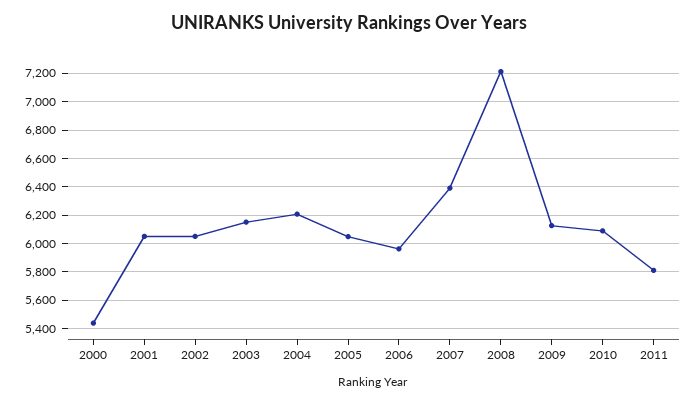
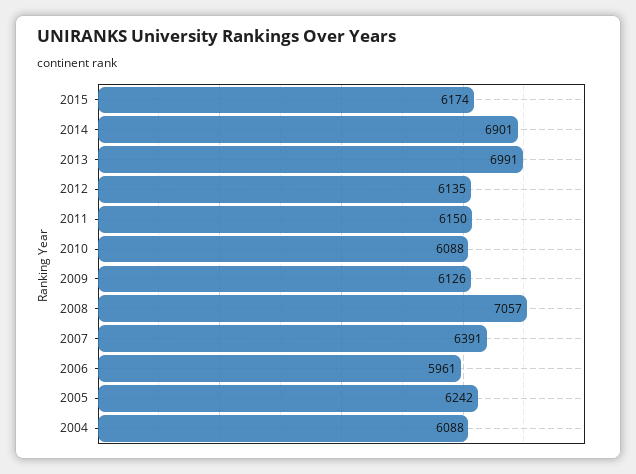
2000: 5450 -> none
2001: 6050 -> none
2002: 6050 -> none
2003: 6150 -> none
2004: 6200 -> 6088
2005: 6050 -> 6242
2008: 7200 -> 7057
2011: 5800 -> 6150
2015: none -> 6174
2014: none -> 6901
2013: none -> 6991
2012: none -> 6135

